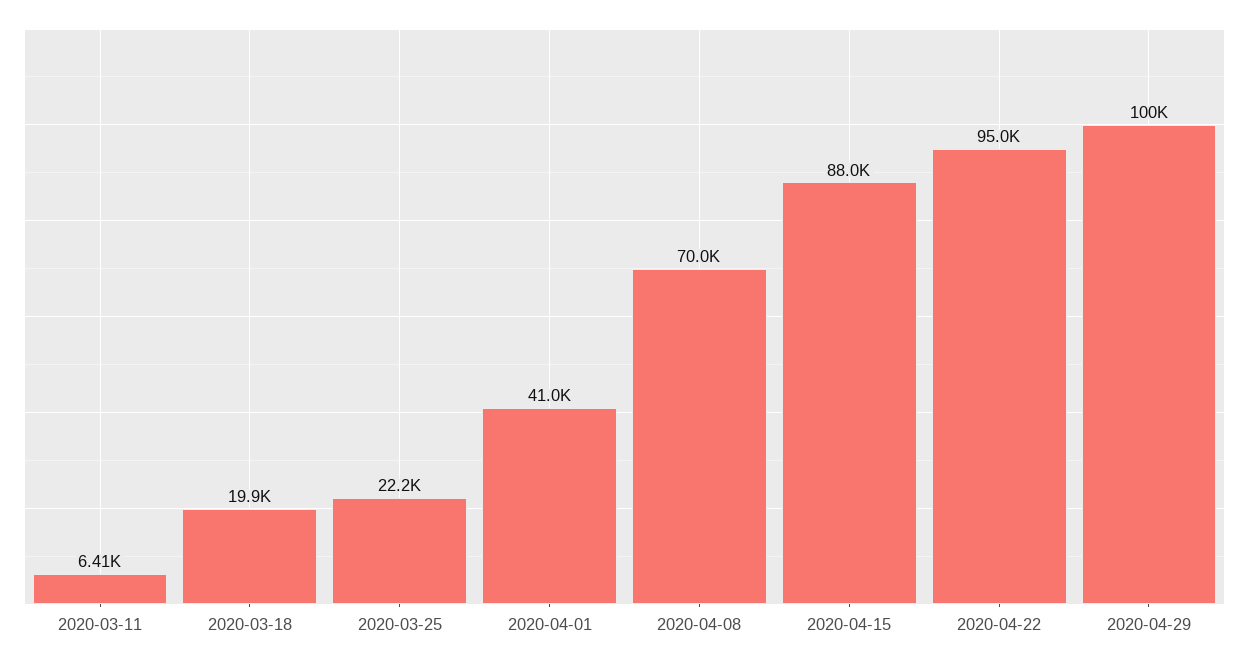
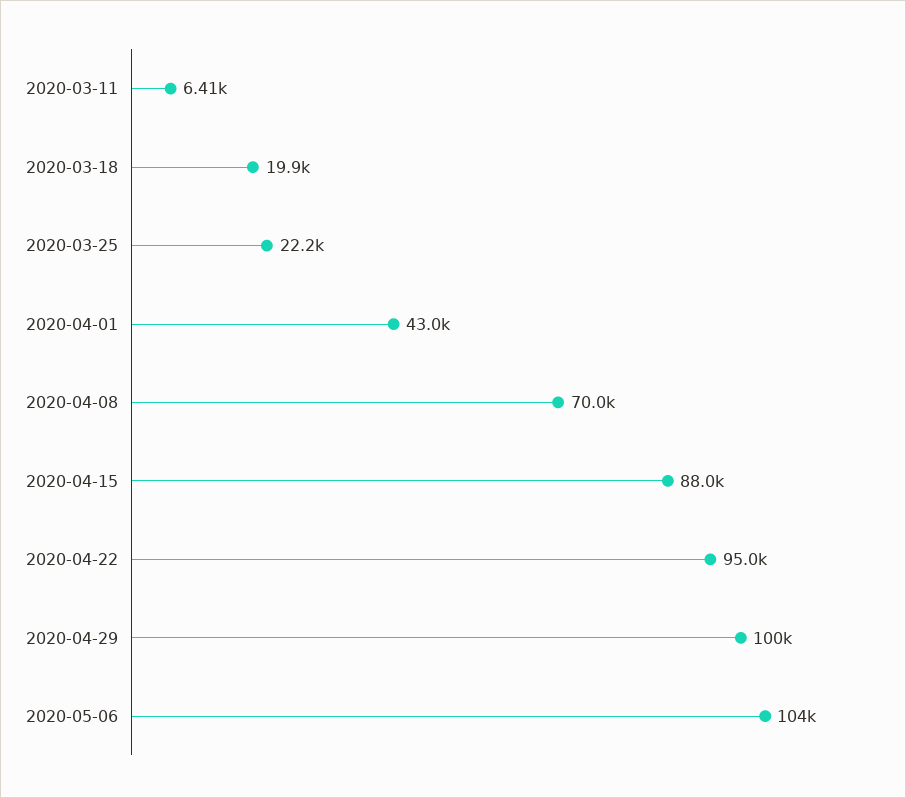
2020-04-01: 41000 -> 43000
2020-05-06: none -> 104000

